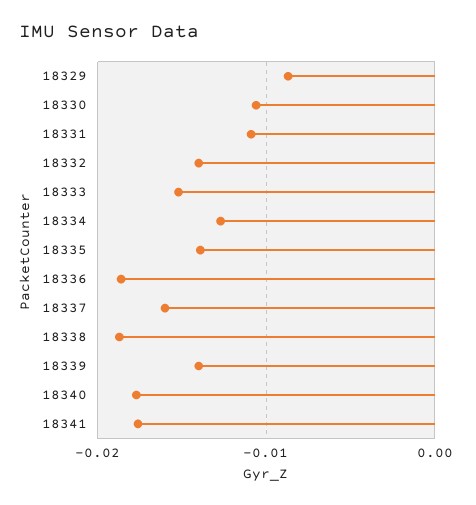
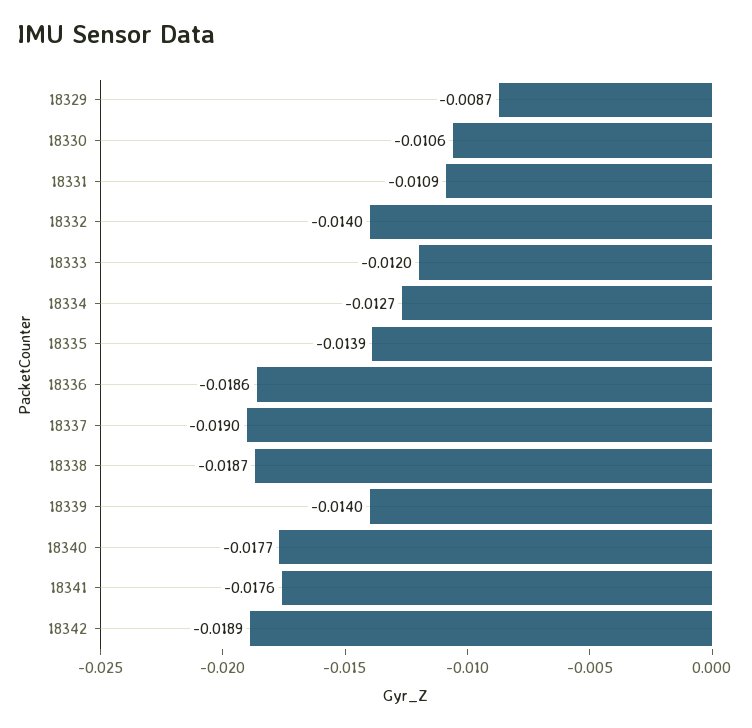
18333: -0.015 -> -0.012
18337: -0.016 -> -0.019
18342: none -> -0.0189

